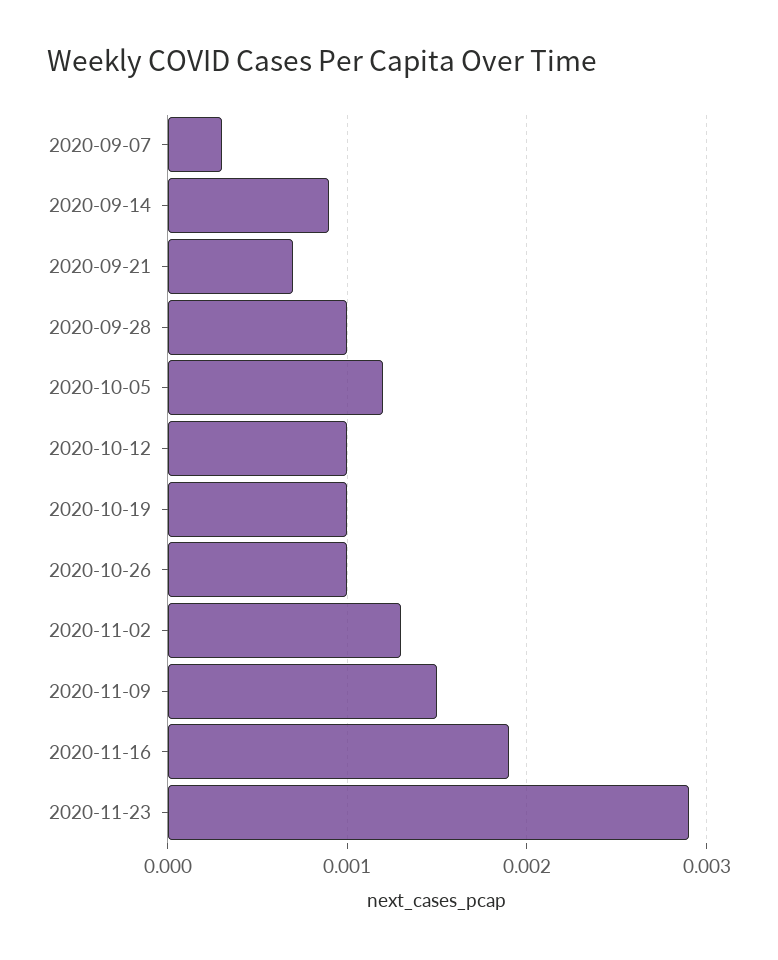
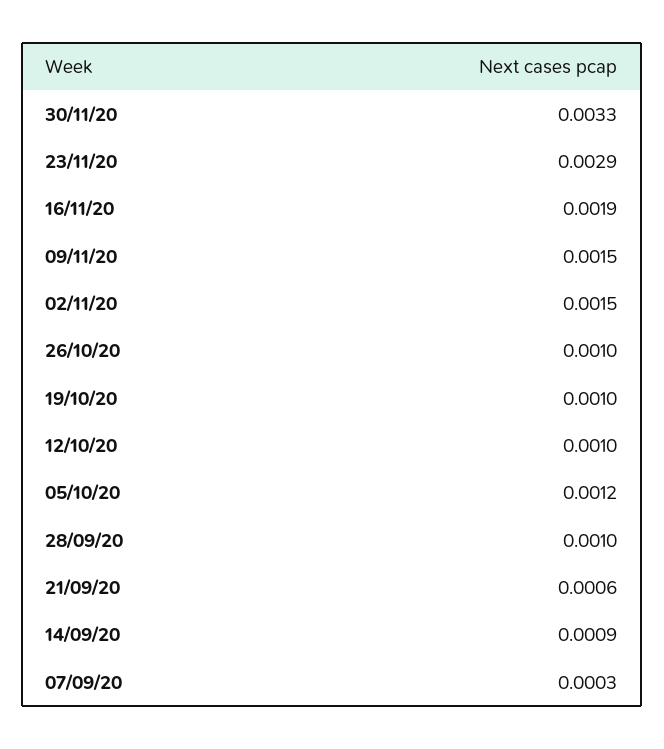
2020-09-21: 0.0007 -> 0.0006
2020-11-02: 0.0013 -> 0.0015
30/11/20: none -> 0.0033

